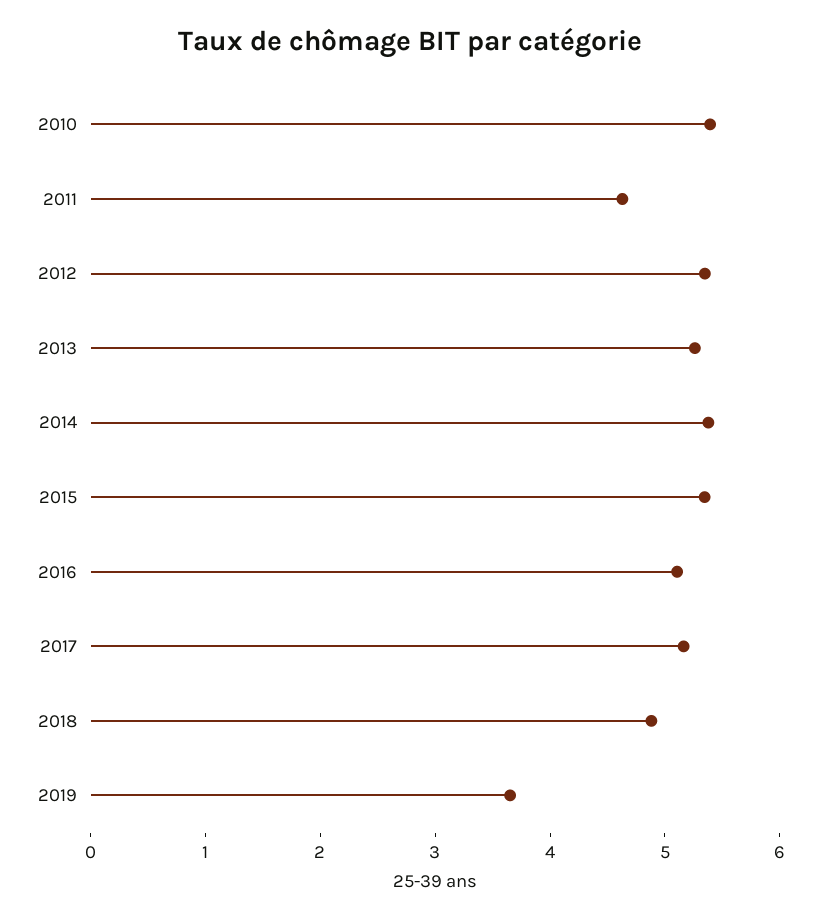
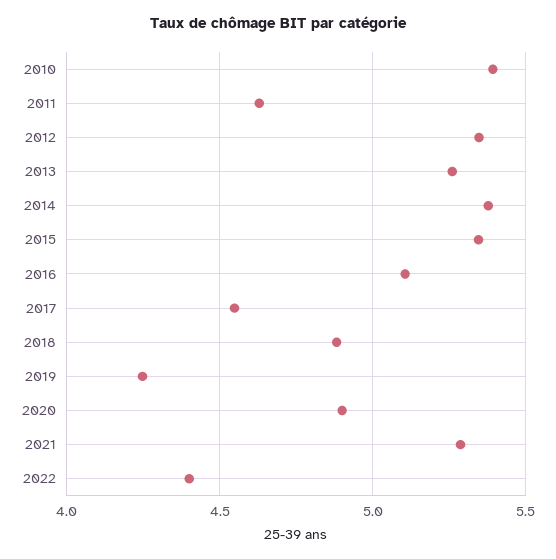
2017: 5.2 -> 4.55
2019: 3.6 -> 4.25
2020: none -> 4.9
2021: none -> 5.3
2022: none -> 4.4

